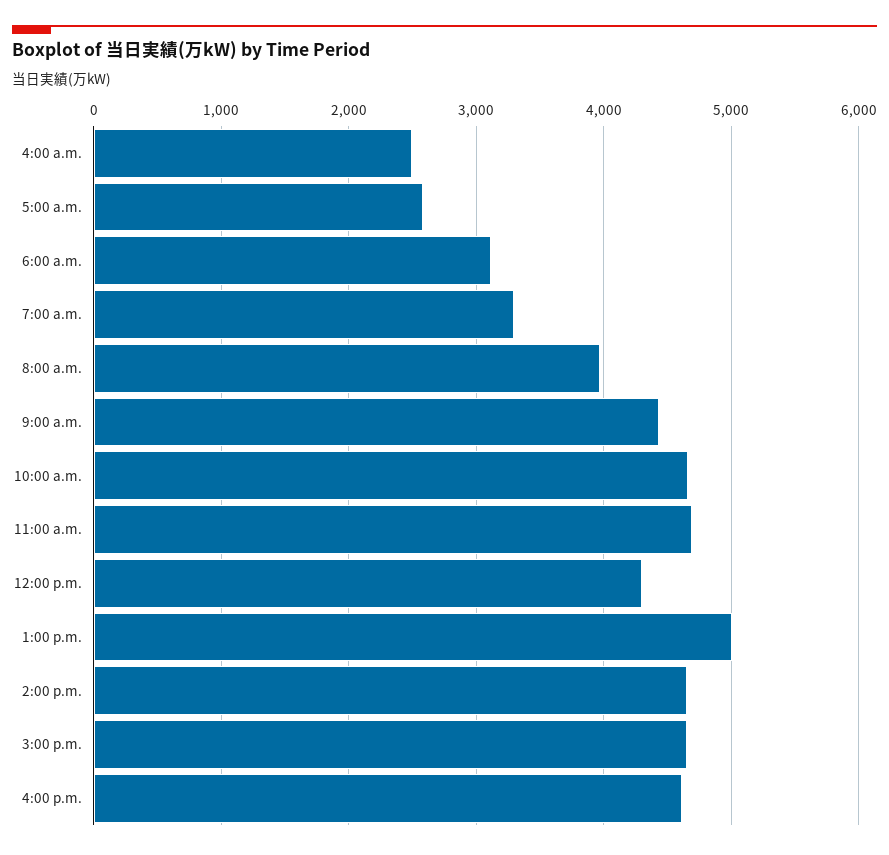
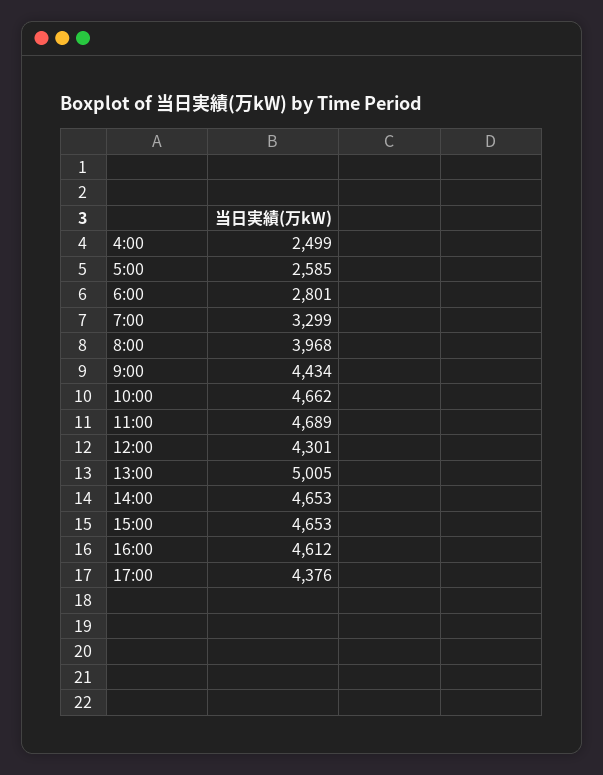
6:00 a.m.: 3100 -> 2801
17:00: none -> 4376

